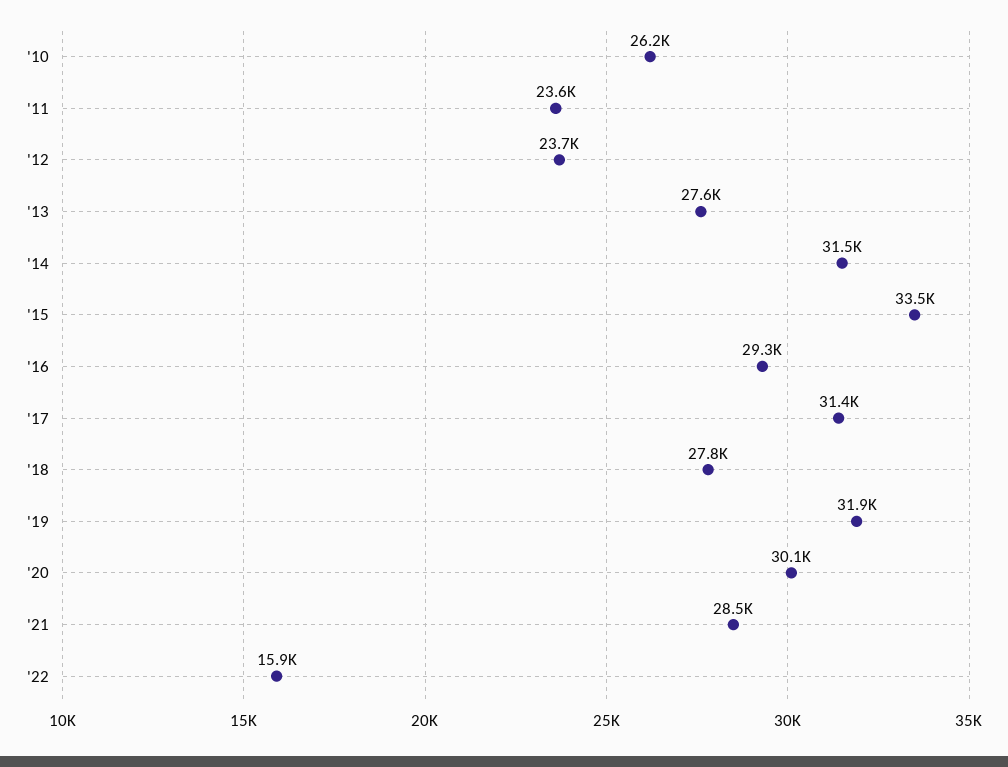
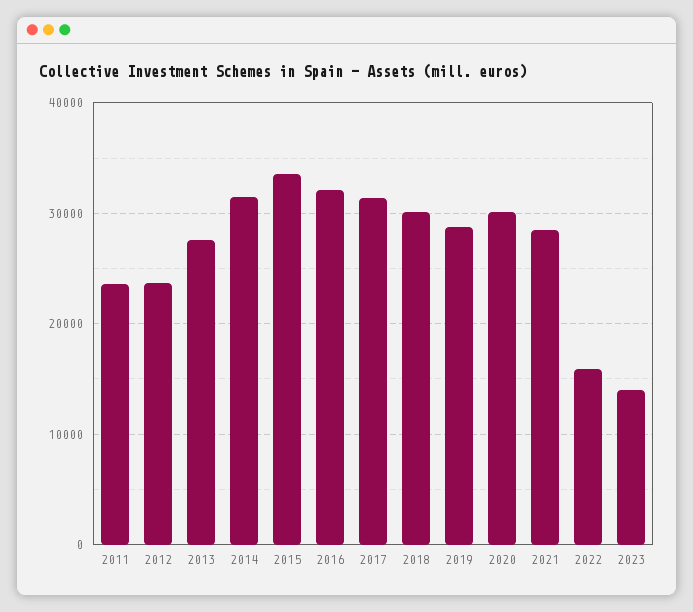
'10: 26200 -> none
'16: 29300 -> 32000
'18: 27800 -> 30000
'19: 31900 -> 29000
2023: none -> 14000

